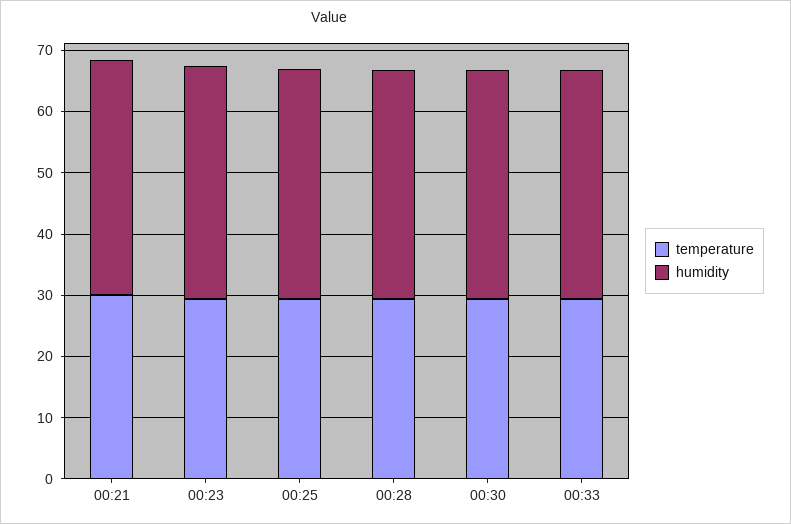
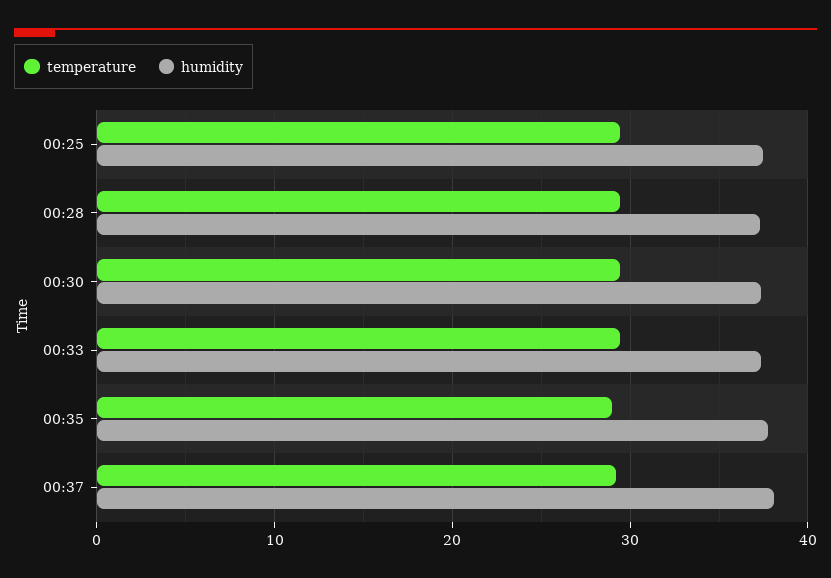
temperature, 00:21: 30 -> none
humidity, 00:21: 38 -> none
temperature, 00:23: 30 -> none
humidity, 00:23: 38 -> none
temperature, 00:35: none -> 29
humidity, 00:35: none -> 38
temperature, 00:37: none -> 29
humidity, 00:37: none -> 38

